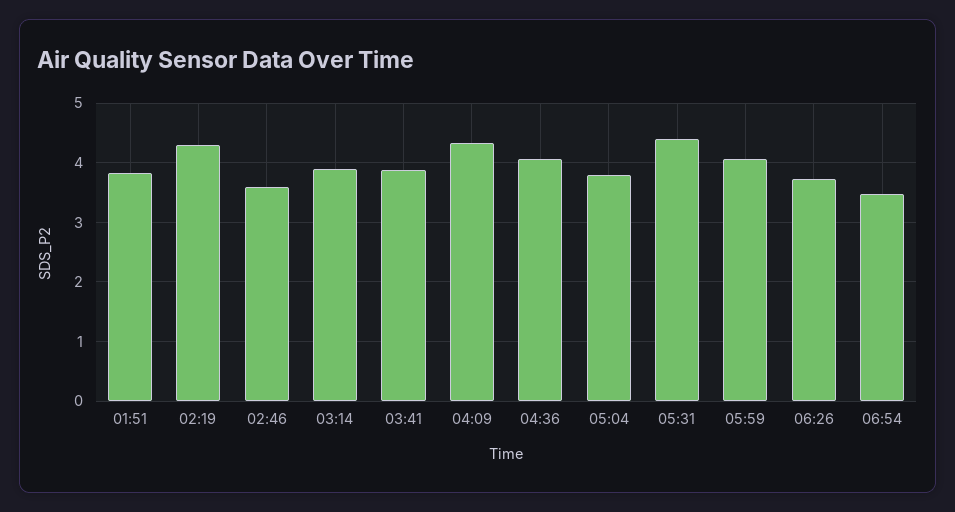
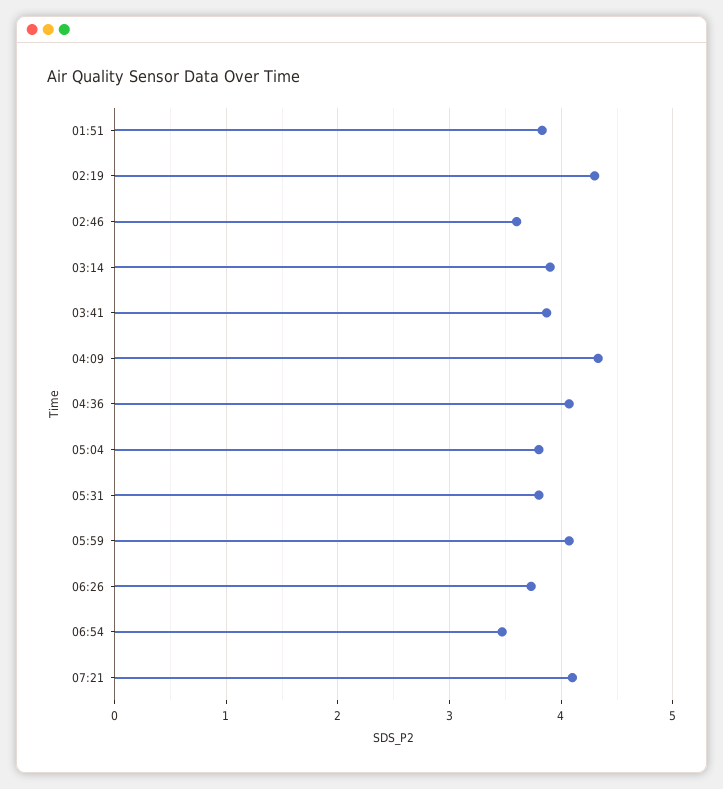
05:31: 4.4 -> 3.8
07:21: none -> 4.1

